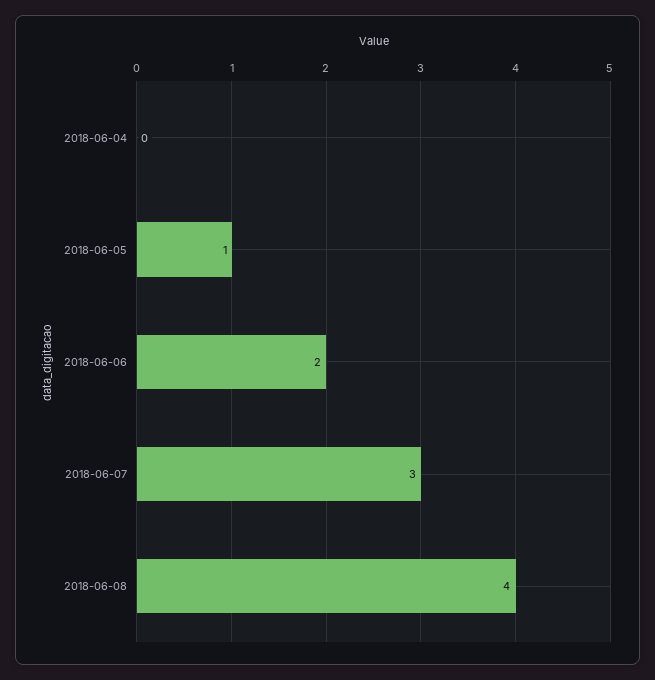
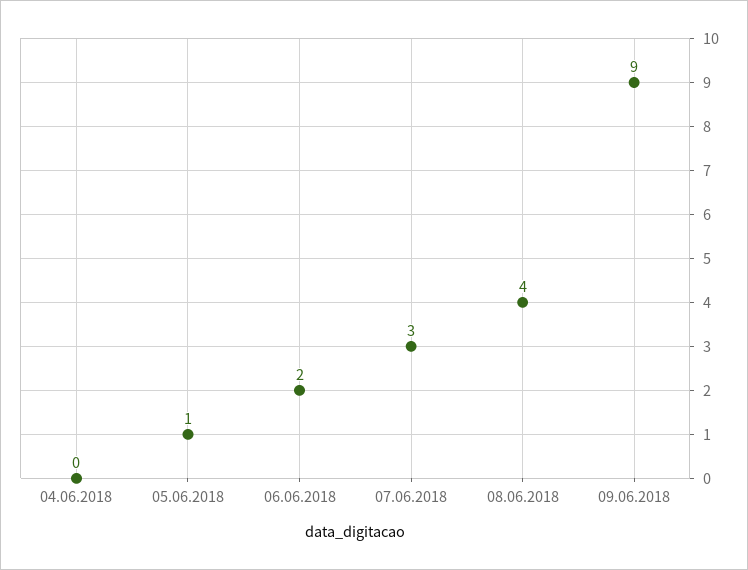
09.06.2018: none -> 9

